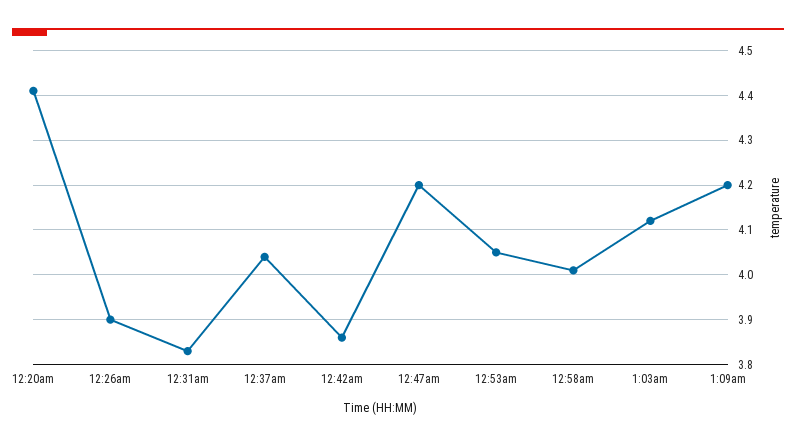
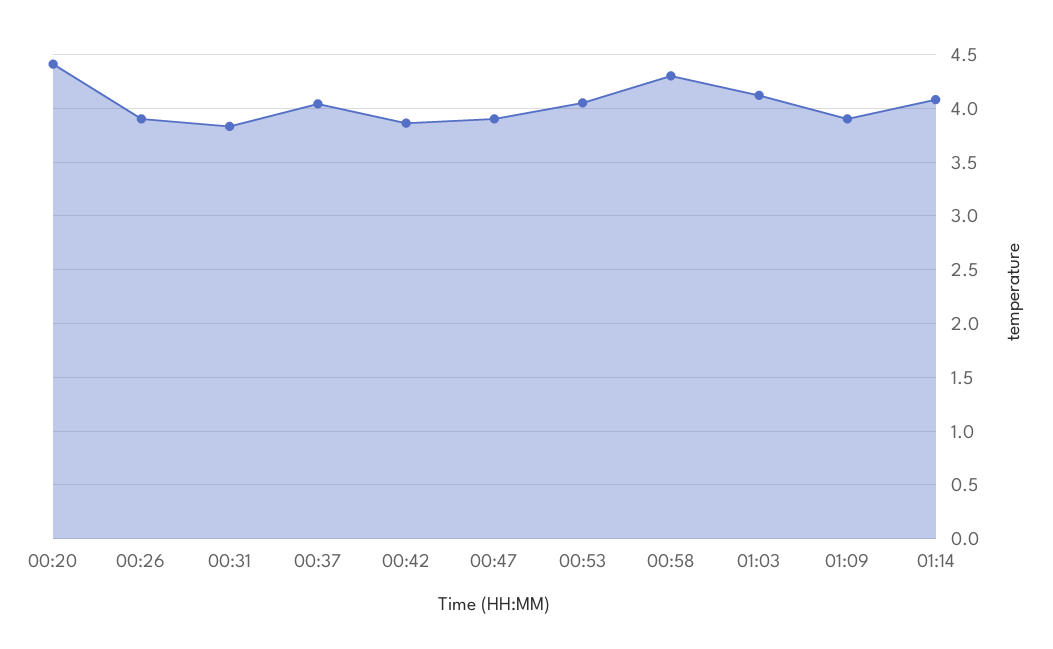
12:47am: 4.2 -> 3.9
12:58am: 4 -> 4.3
1:09am: 4.2 -> 3.9
01:14: none -> 4.1

